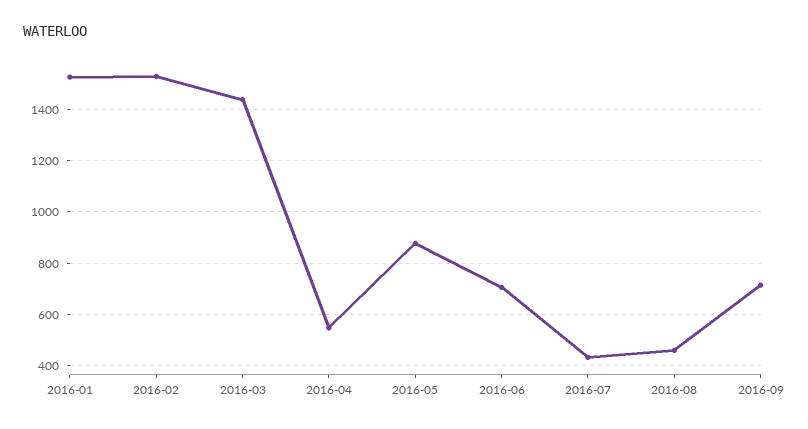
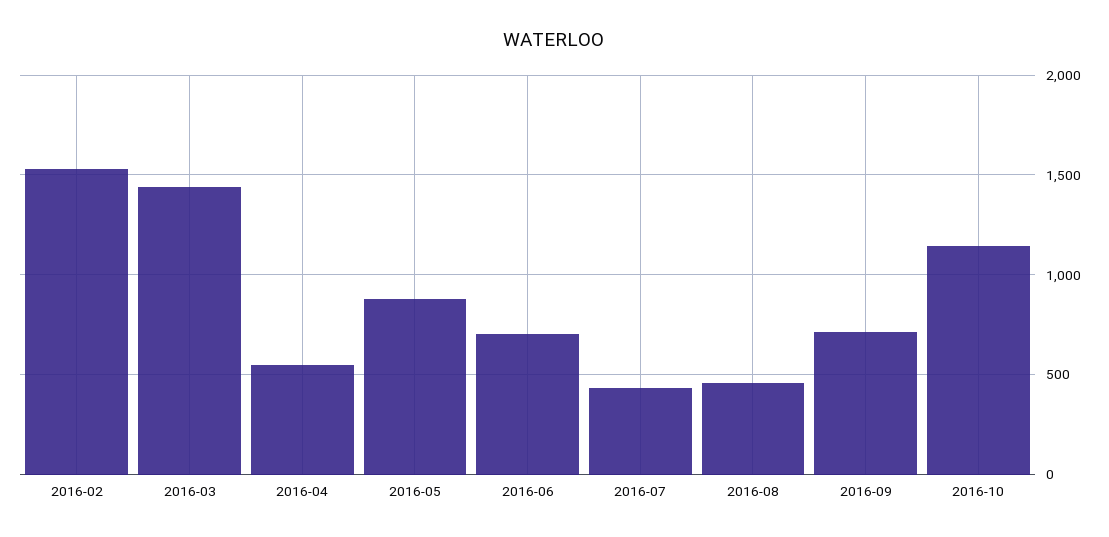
2016-01: 1525 -> none
2016-10: none -> 1150

